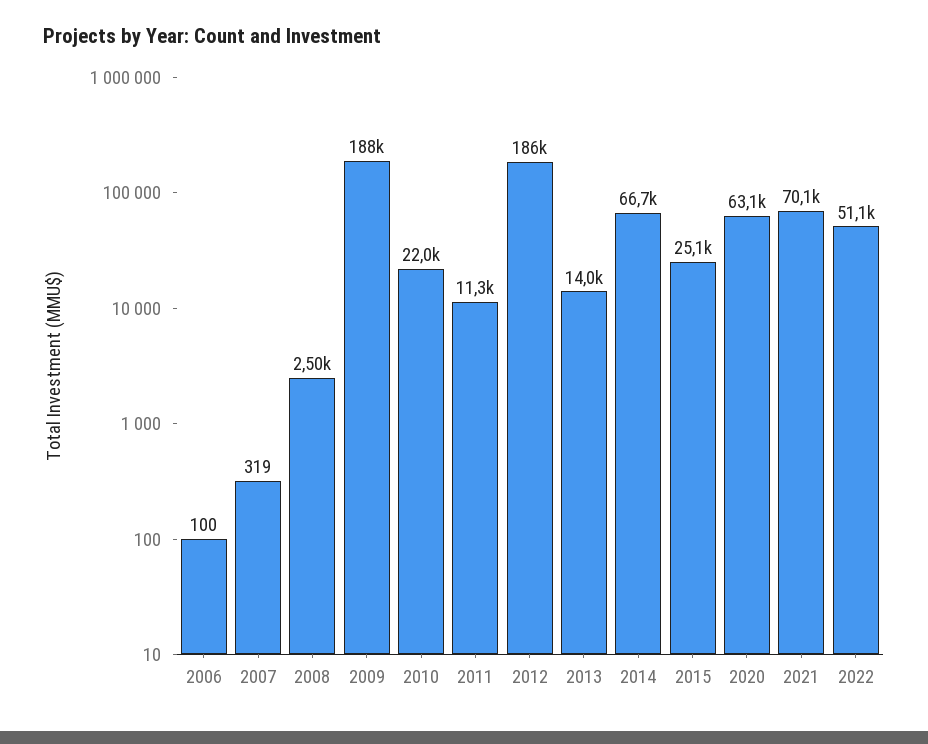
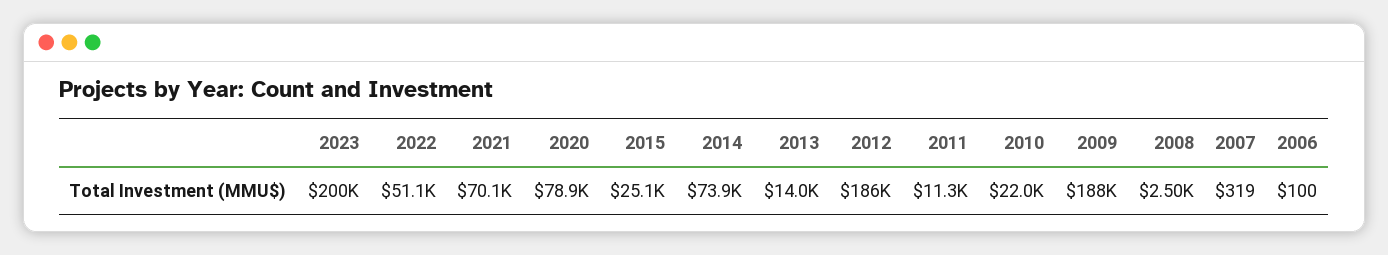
2014: 66700 -> 73900
2020: 63100 -> 78900
2023: none -> 200000

